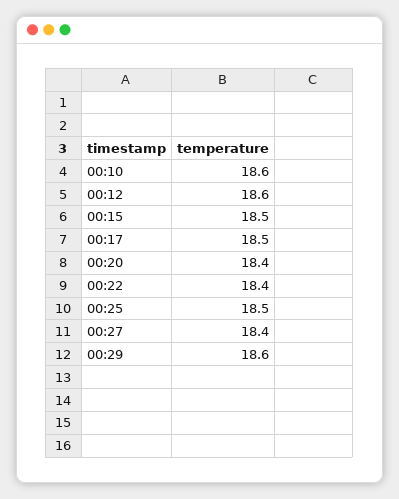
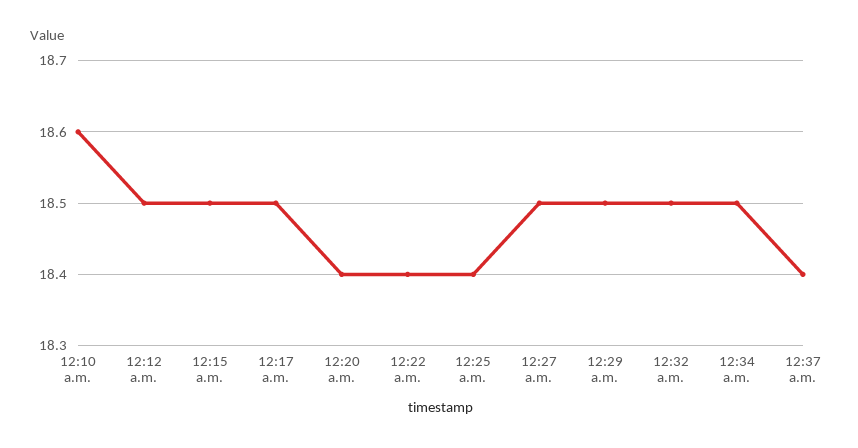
00:12: 18.6 -> 18.5
00:25: 18.5 -> 18.4
00:27: 18.4 -> 18.5
00:29: 18.6 -> 18.5
12:32 a.m.: none -> 18.5
12:34 a.m.: none -> 18.5
12:37 a.m.: none -> 18.4

